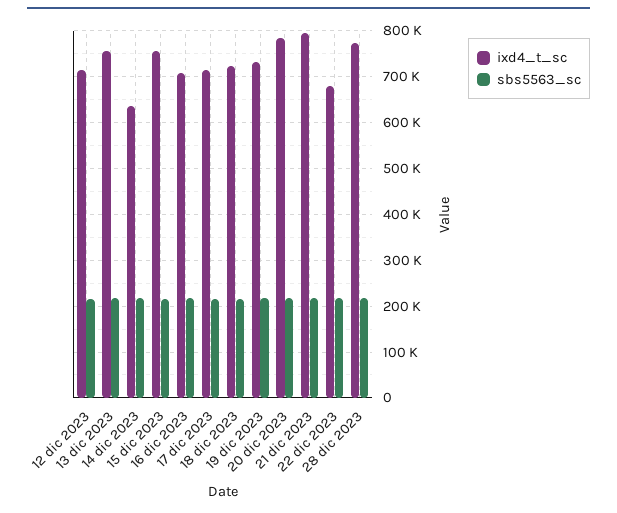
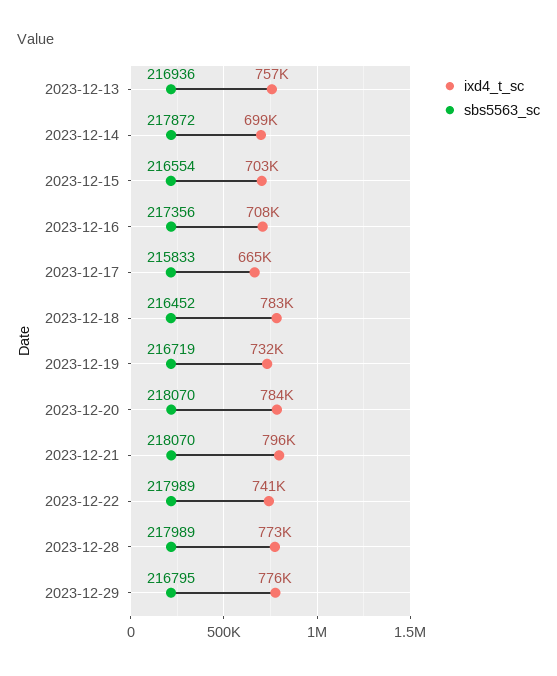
ixd4_t_sc, 12 dic 2023: 720000 -> none
sbs5563_sc, 12 dic 2023: 220000 -> none
ixd4_t_sc, 14 dic 2023: 640000 -> 699000
ixd4_t_sc, 15 dic 2023: 760000 -> 703000
ixd4_t_sc, 17 dic 2023: 720000 -> 665000
ixd4_t_sc, 18 dic 2023: 720000 -> 783000
ixd4_t_sc, 22 dic 2023: 680000 -> 741000
ixd4_t_sc, 2023-12-29: none -> 776000
sbs5563_sc, 2023-12-29: none -> 216795

